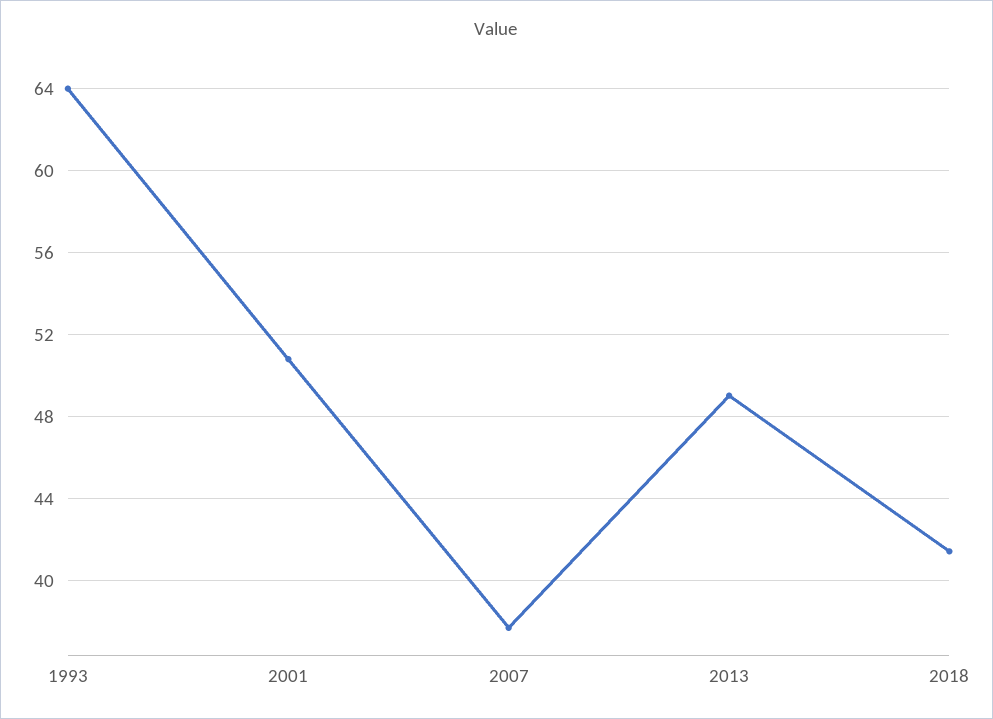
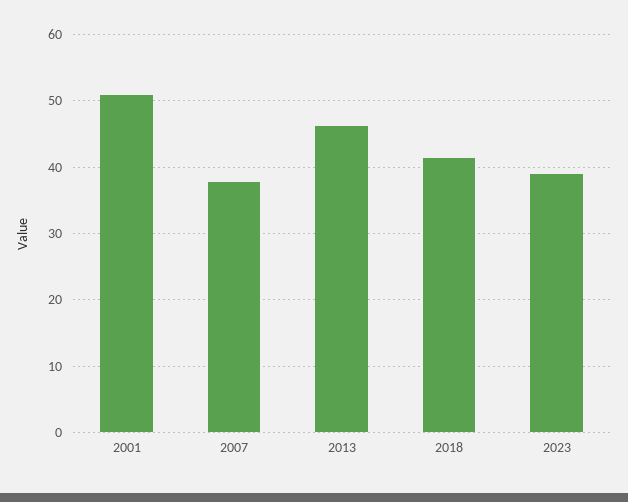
1993: 64 -> none
2013: 49 -> 46
2023: none -> 39

